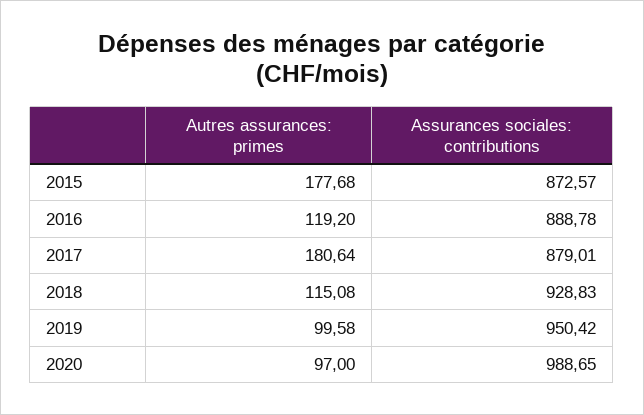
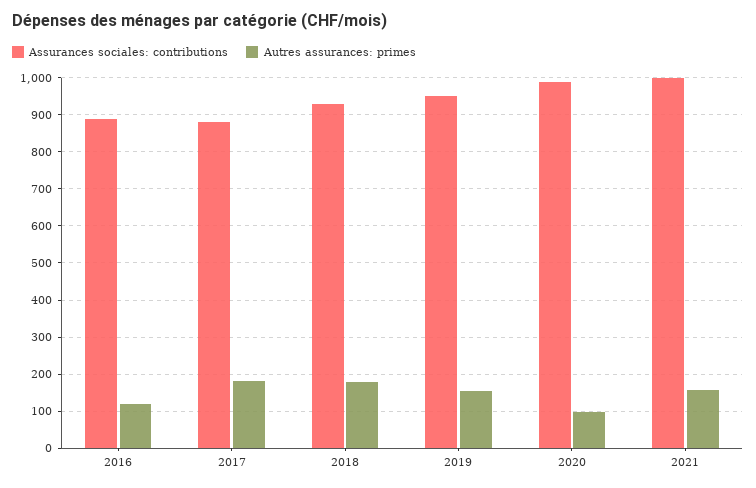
Autres assurances: primes, 2015: 177.68 -> none
Assurances sociales: contributions, 2015: 872.57 -> none
Autres assurances: primes, 2018: 115.08 -> 180
Autres assurances: primes, 2019: 99.58 -> 160
Assurances sociales: contributions, 2021: none -> 1000
Autres assurances: primes, 2021: none -> 160

